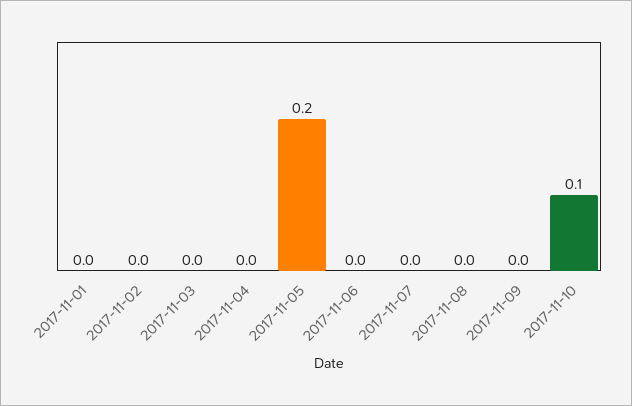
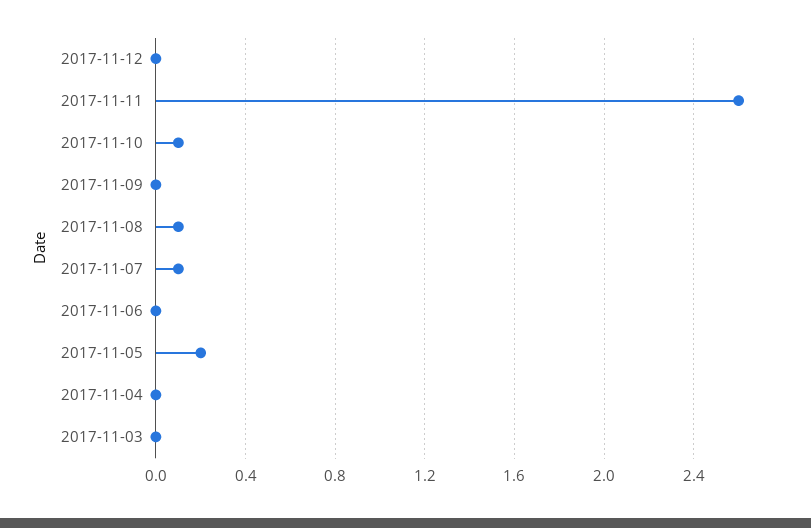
2017-11-01: 0 -> none
2017-11-02: 0 -> none
2017-11-07: 0 -> 0.1
2017-11-08: 0 -> 0.1
2017-11-12: none -> 0
2017-11-11: none -> 2.6

